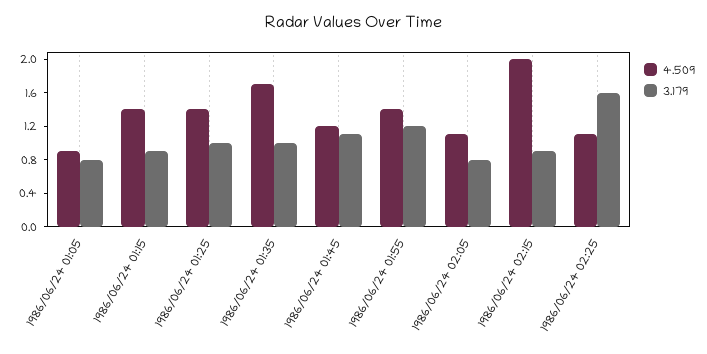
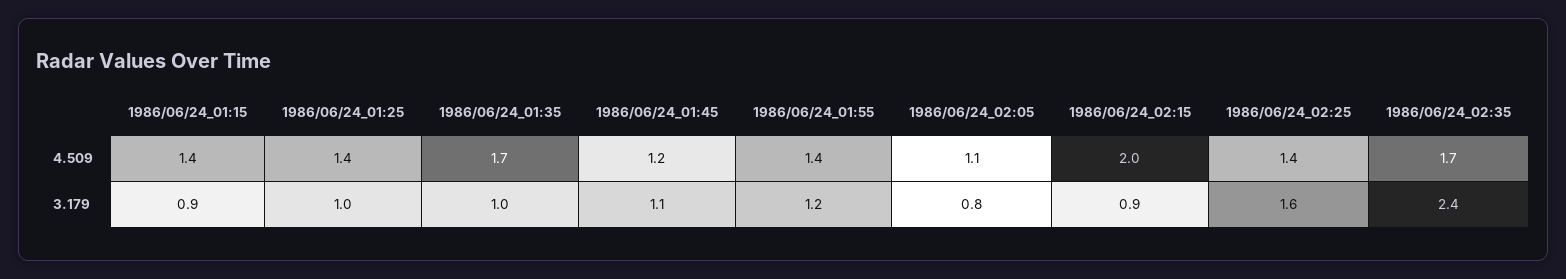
4.509, 1986/06/24 01:05: 0.9 -> none
3.179, 1986/06/24 01:05: 0.8 -> none
4.509, 1986/06/24 02:25: 1.1 -> 1.4
4.509, 1986/06/24_02:35: none -> 1.7
3.179, 1986/06/24_02:35: none -> 2.4

